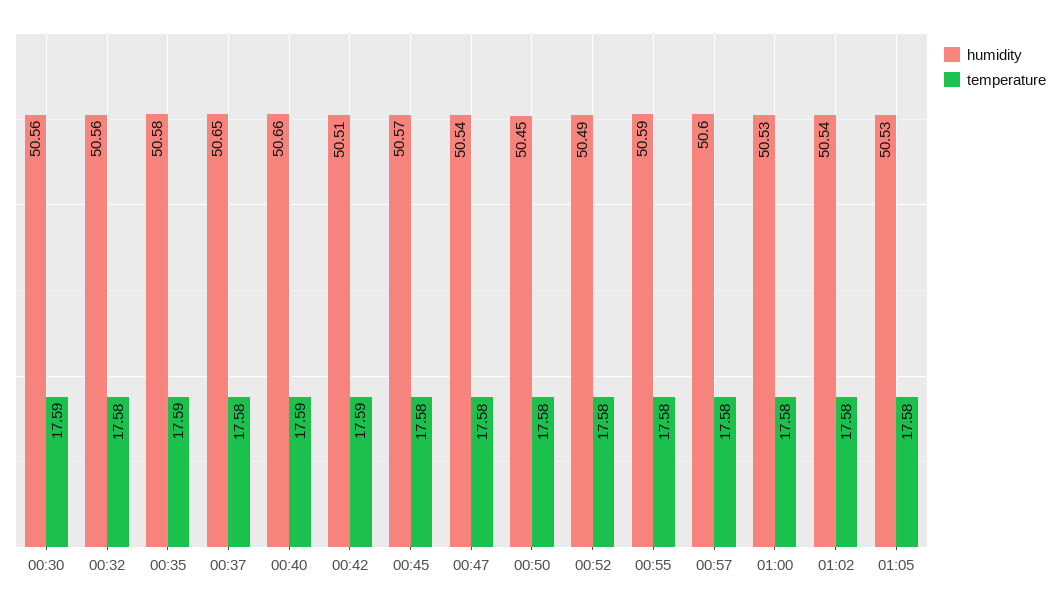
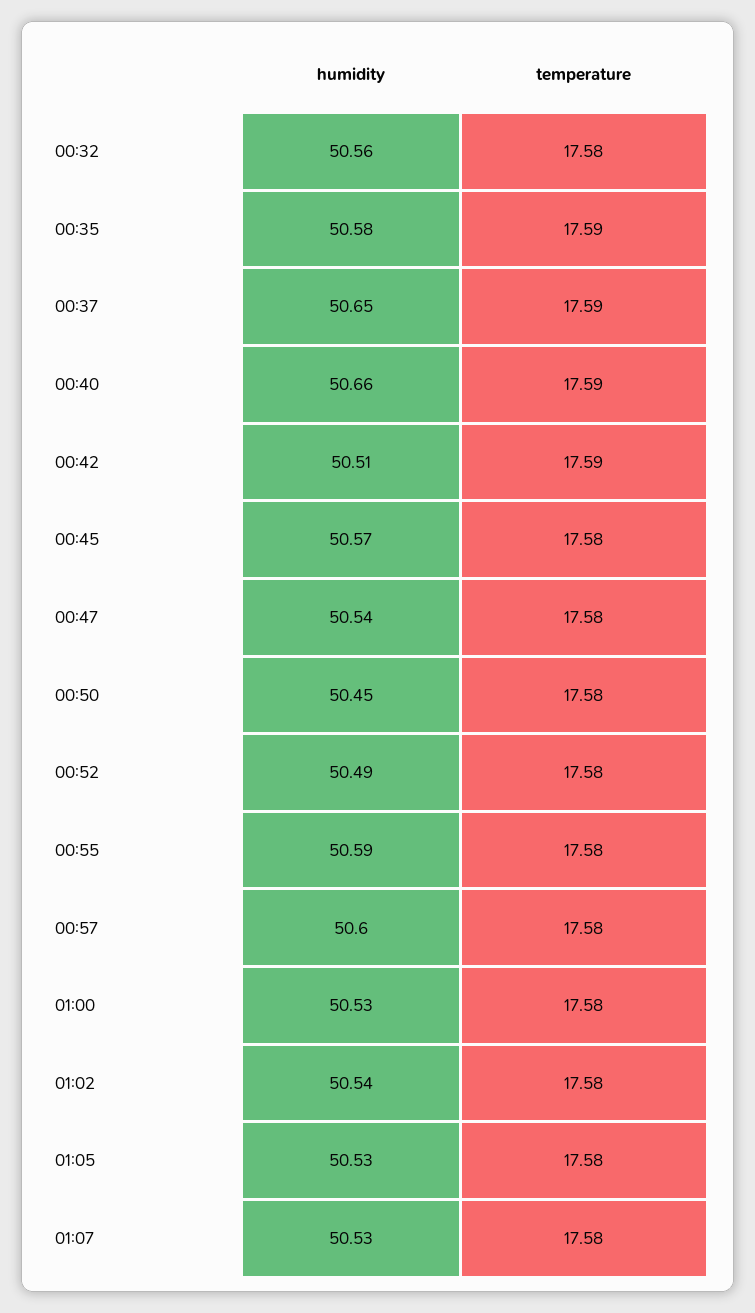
humidity, 00:30: 50.56 -> none
temperature, 00:30: 17.59 -> none
temperature, 00:37: 17.58 -> 17.59
humidity, 01:07: none -> 50.53
temperature, 01:07: none -> 17.58

